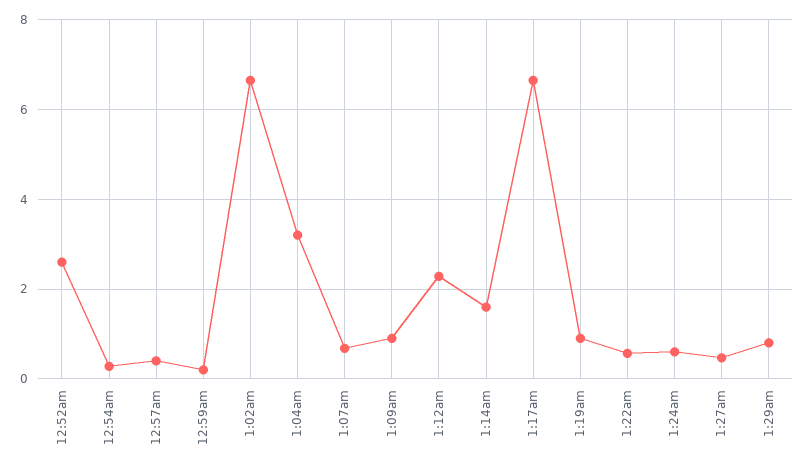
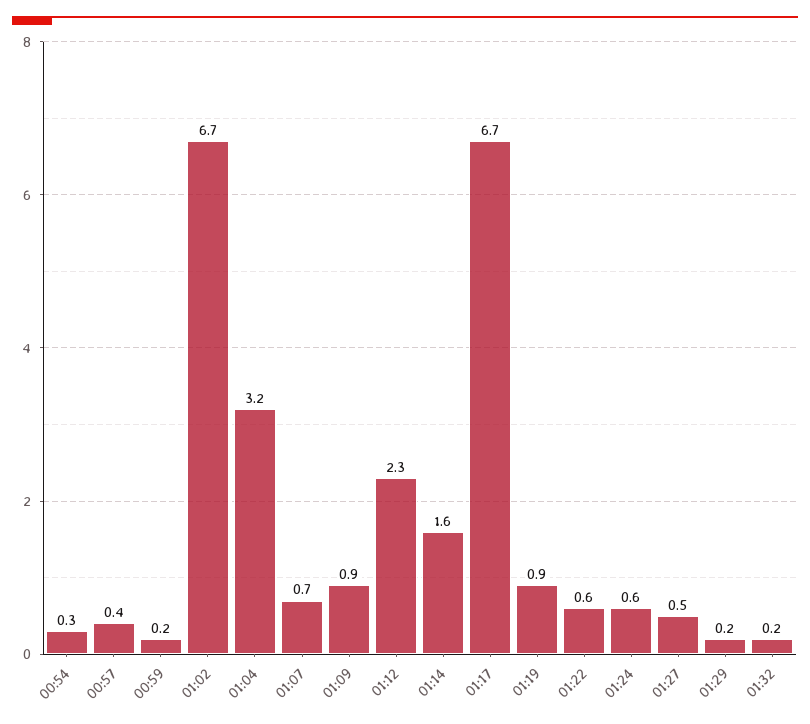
12:52am: 2.6 -> none
1:29am: 0.8 -> 0.2
01:32: none -> 0.2

